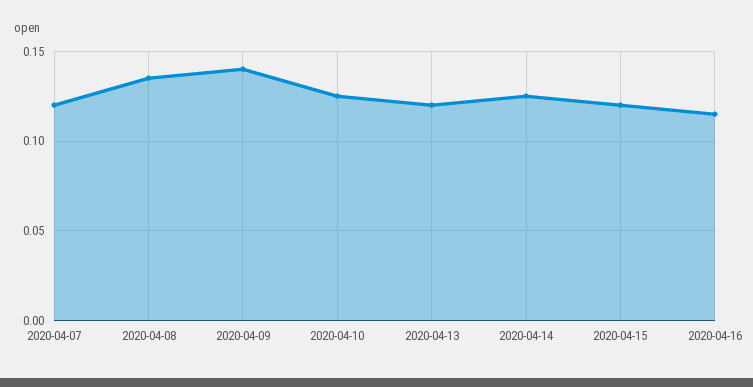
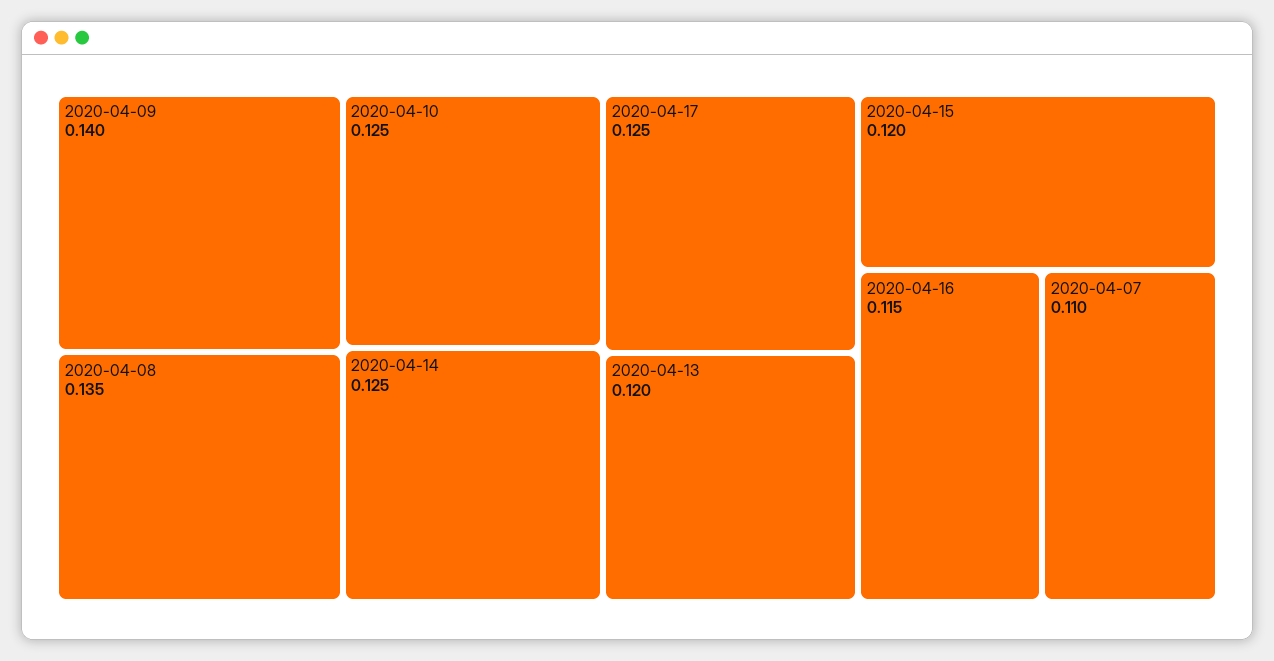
2020-04-07: 0.12 -> 0.11
2020-04-17: none -> 0.125

